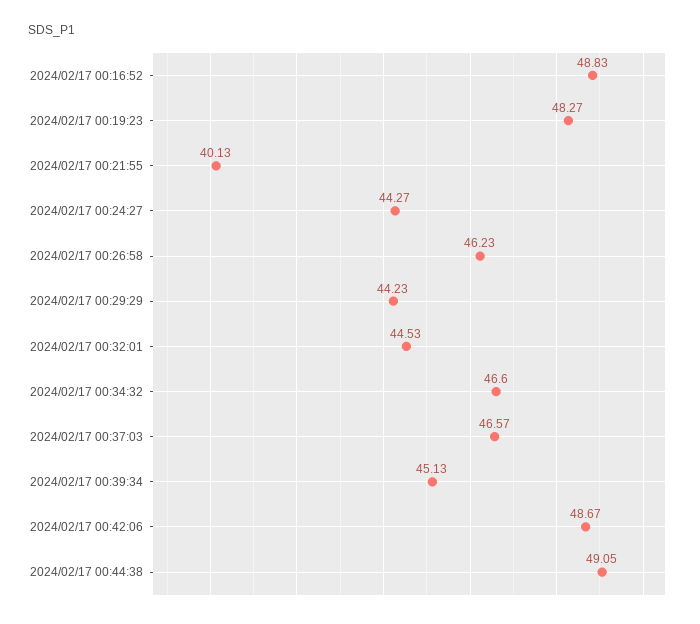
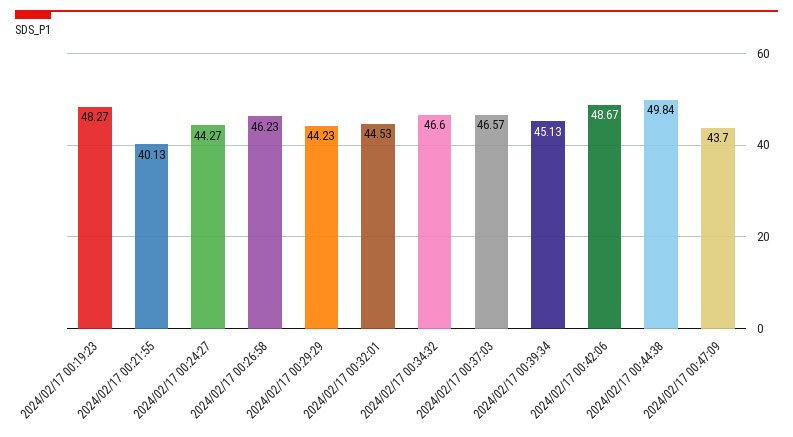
2024/02/17 00:16:52: 48.83 -> none
2024/02/17 00:44:38: 49.05 -> 49.84
2024/02/17 00:47:09: none -> 43.7

